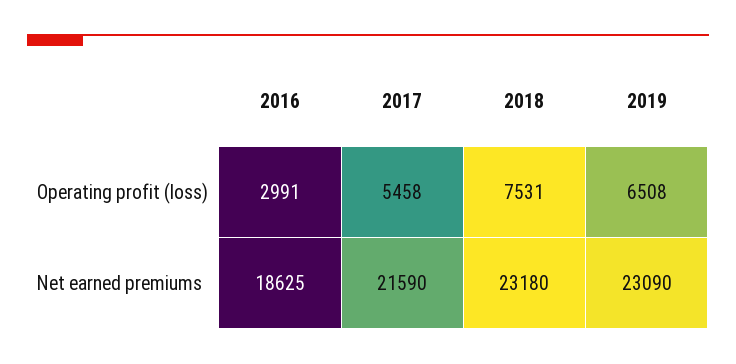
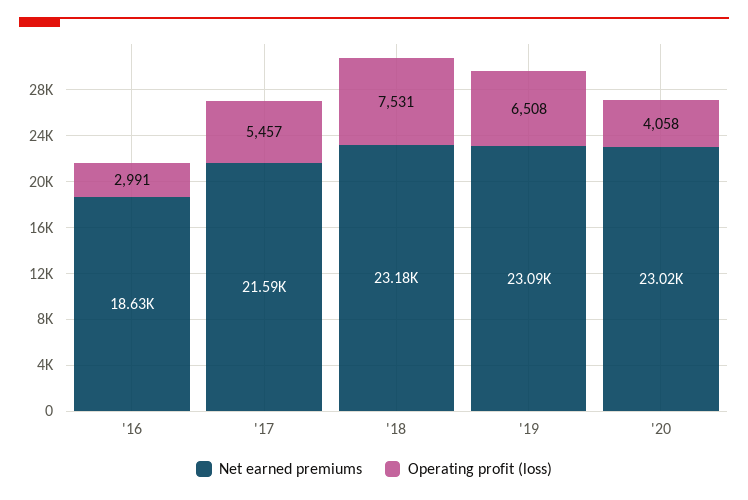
Operating profit (loss), 2017: 5458 -> 5457
Net earned premiums, '20: none -> 23020
Operating profit (loss), '20: none -> 4058

